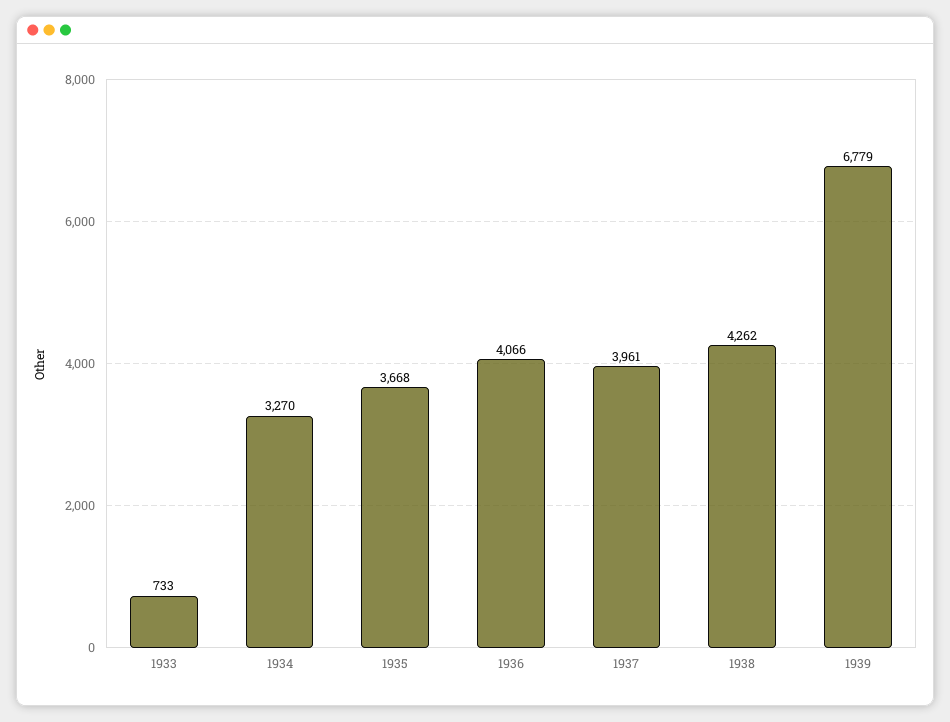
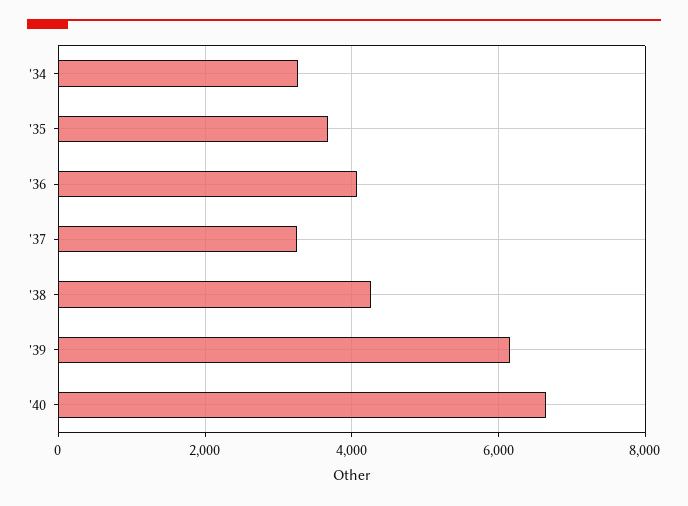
1933: 733 -> none
1937: 3961 -> 3200
1939: 6779 -> 6200
'40: none -> 6600

